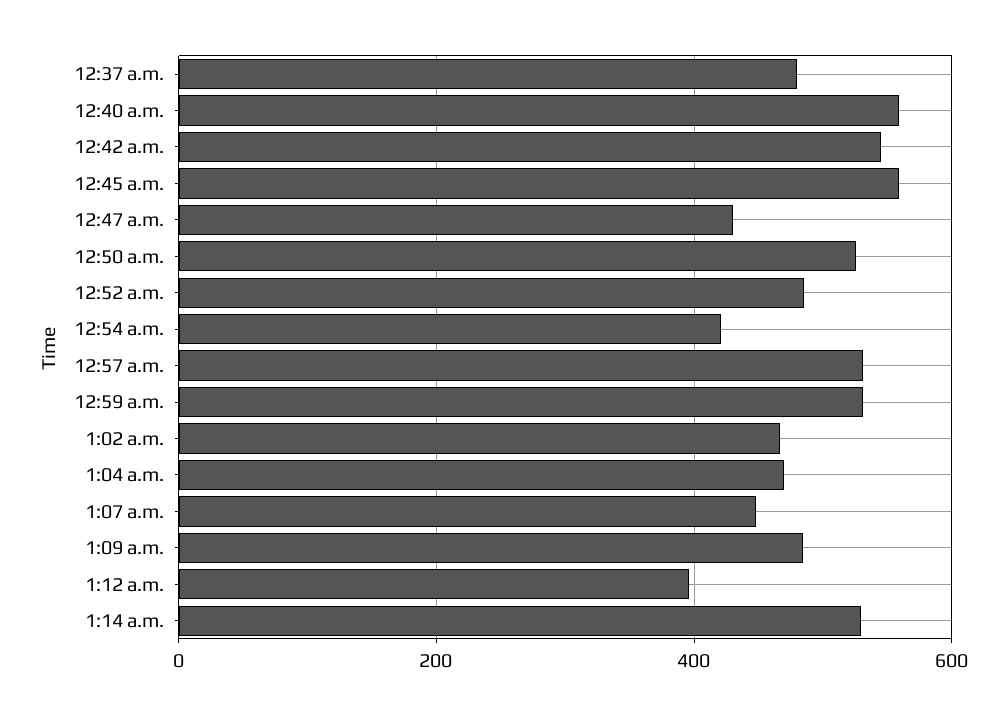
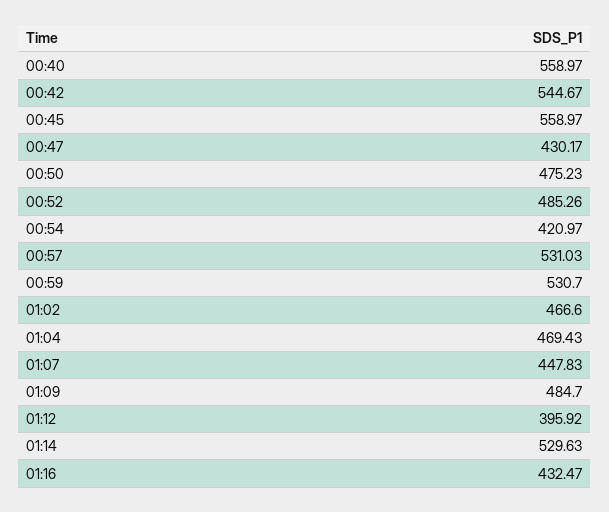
12:37 a.m.: 480 -> none
12:50 a.m.: 520 -> 475.23
01:16: none -> 432.47

